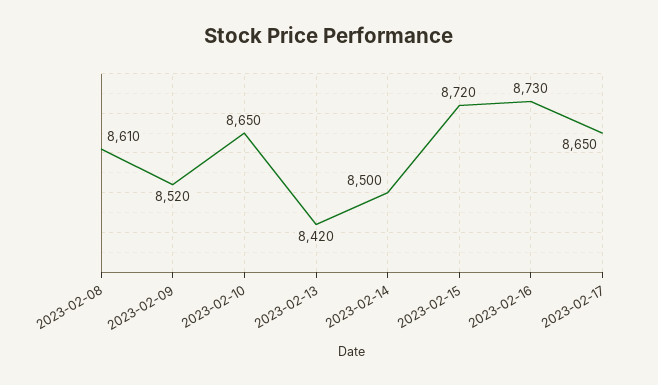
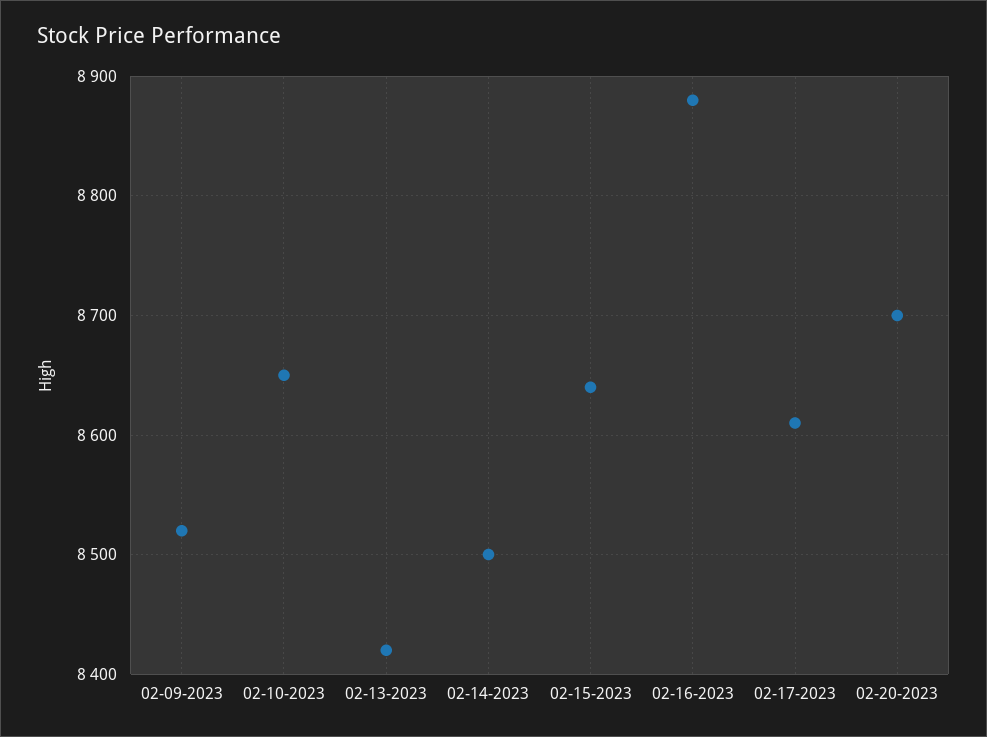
2023-02-08: 8610 -> none
2023-02-15: 8720 -> 8640
2023-02-16: 8730 -> 8880
2023-02-17: 8650 -> 8610
02-20-2023: none -> 8700

